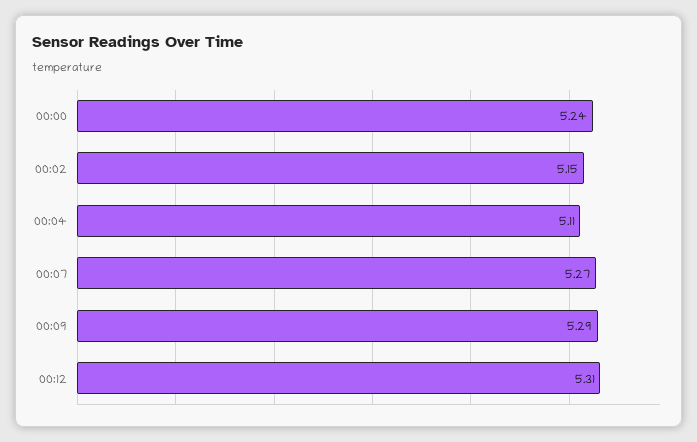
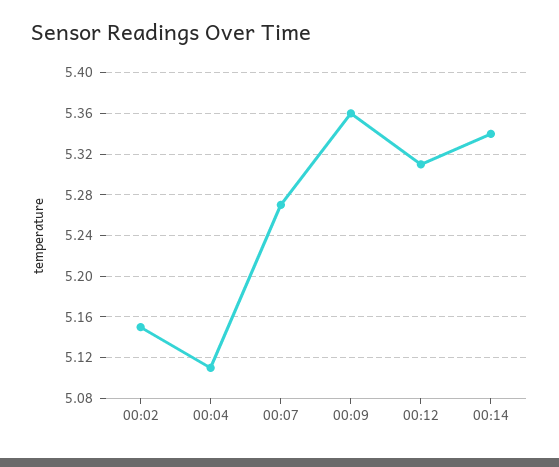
00:00: 5.24 -> none
00:09: 5.29 -> 5.36
00:14: none -> 5.34

